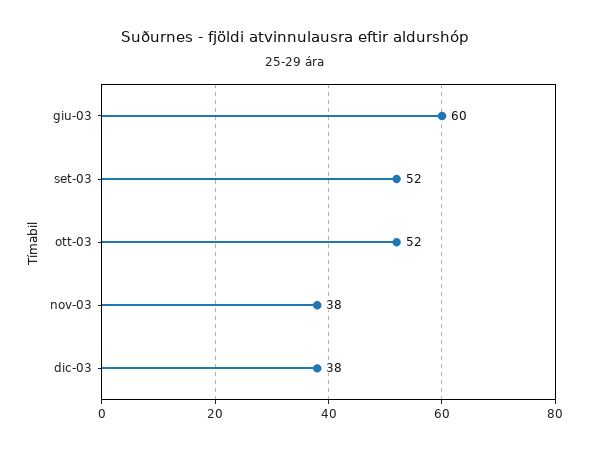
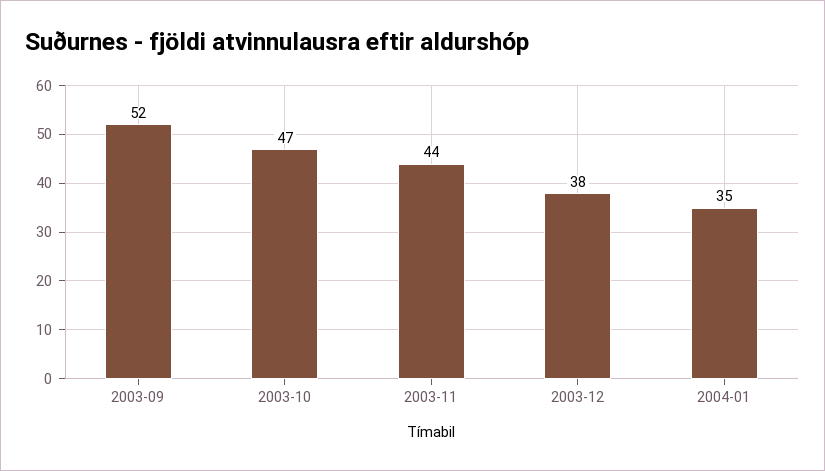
giu-03: 60 -> none
ott-03: 52 -> 47
nov-03: 38 -> 44
2004-01: none -> 35

